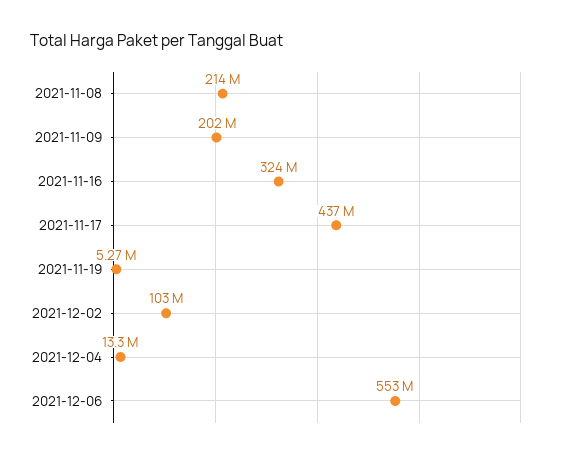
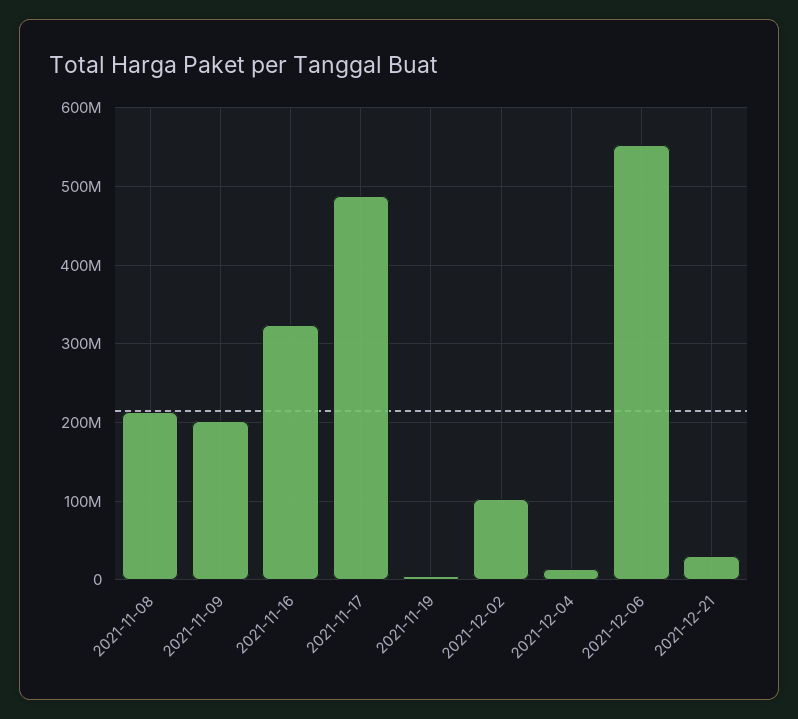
2021-11-17: 437000000 -> 490000000
2021-12-21: none -> 30000000

